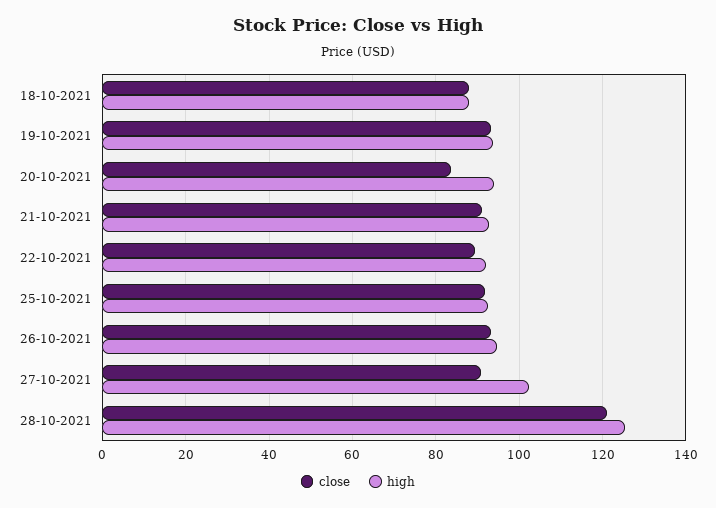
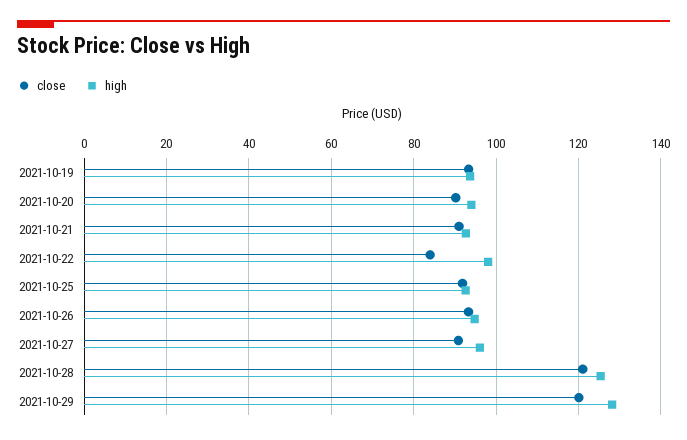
close, 18-10-2021: 88 -> none
high, 18-10-2021: 88 -> none
close, 20-10-2021: 84 -> 90
close, 22-10-2021: 90 -> 84
high, 22-10-2021: 92 -> 98
high, 27-10-2021: 102 -> 96
close, 2021-10-29: none -> 120
high, 2021-10-29: none -> 128

